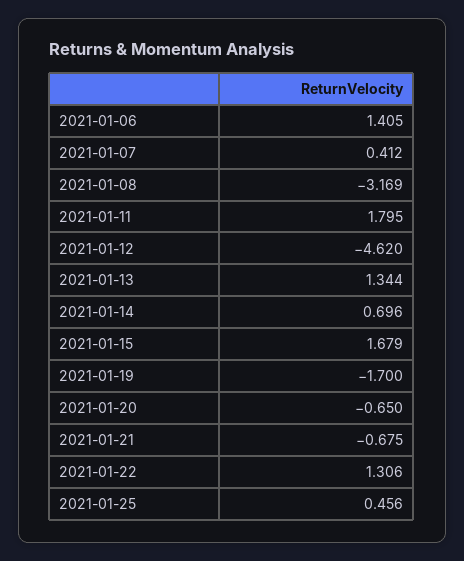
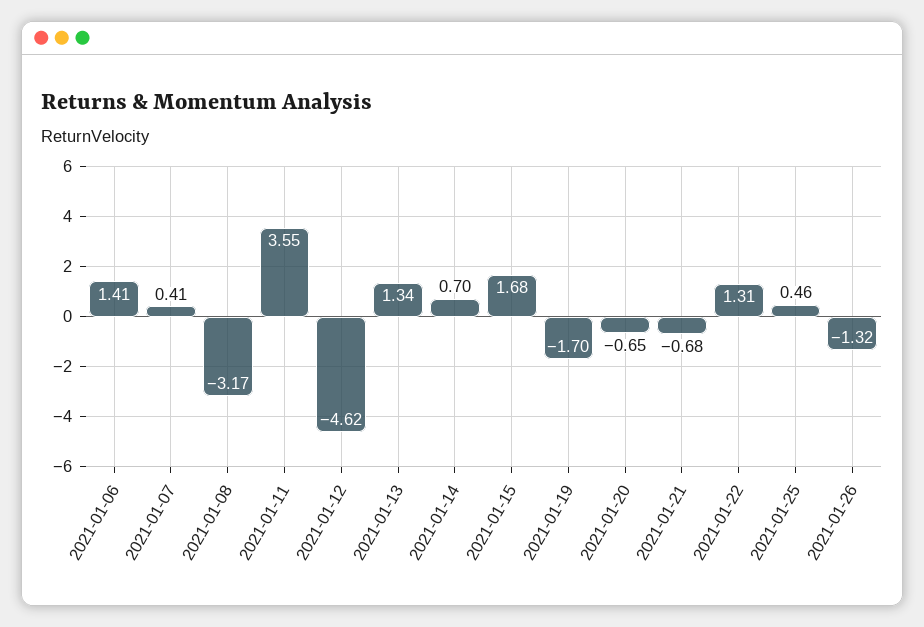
2021-01-11: 1.795 -> 3.55
2021-01-26: none -> -1.32

